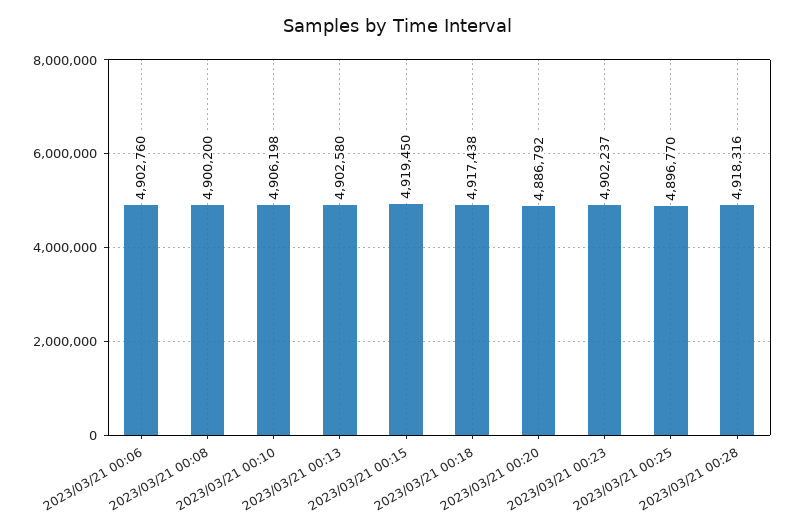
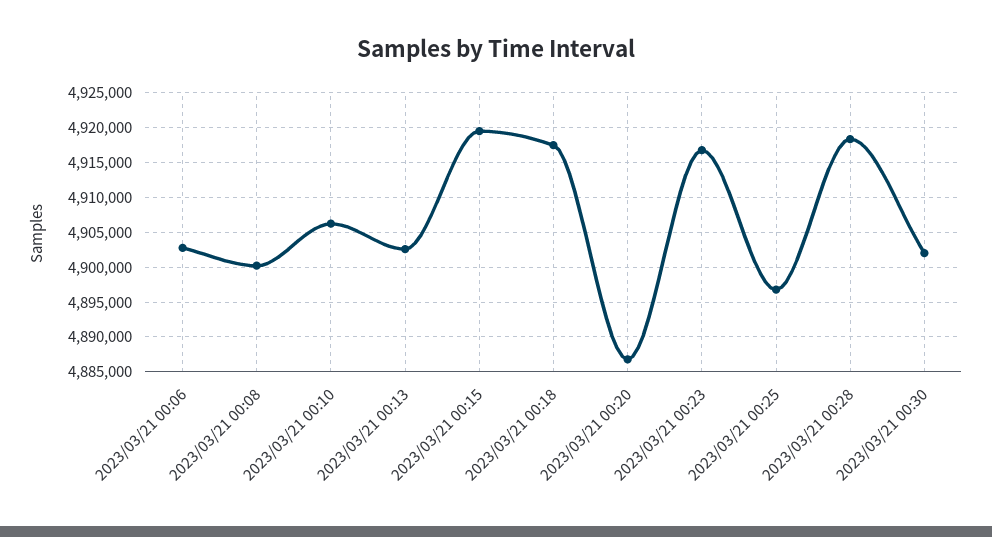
2023/03/21 00:23: 4902237 -> 4917000
2023/03/21 00:30: none -> 4902000

